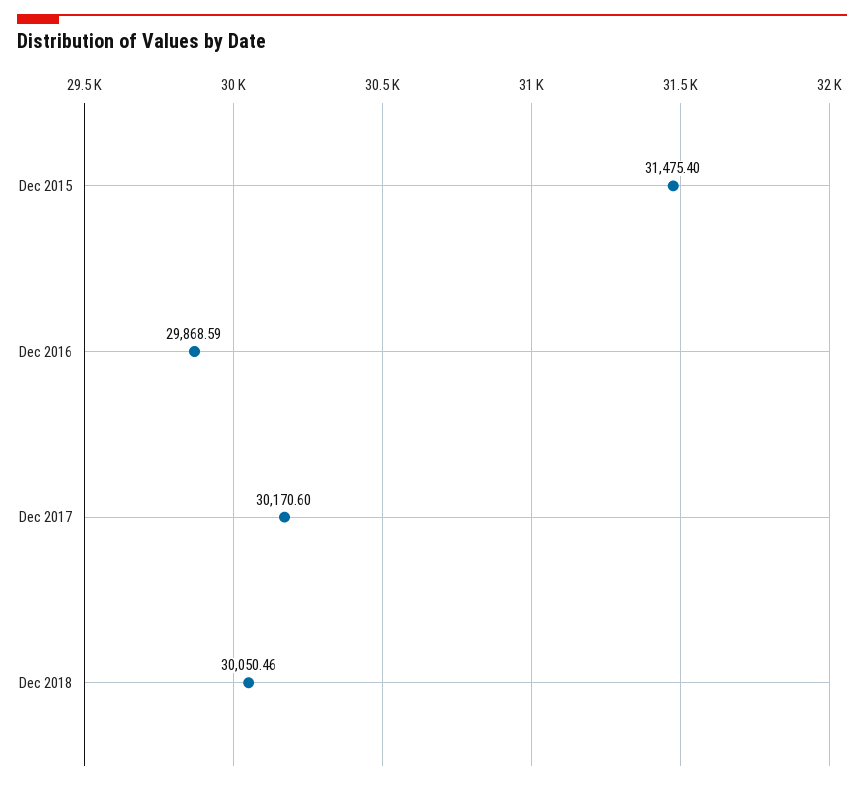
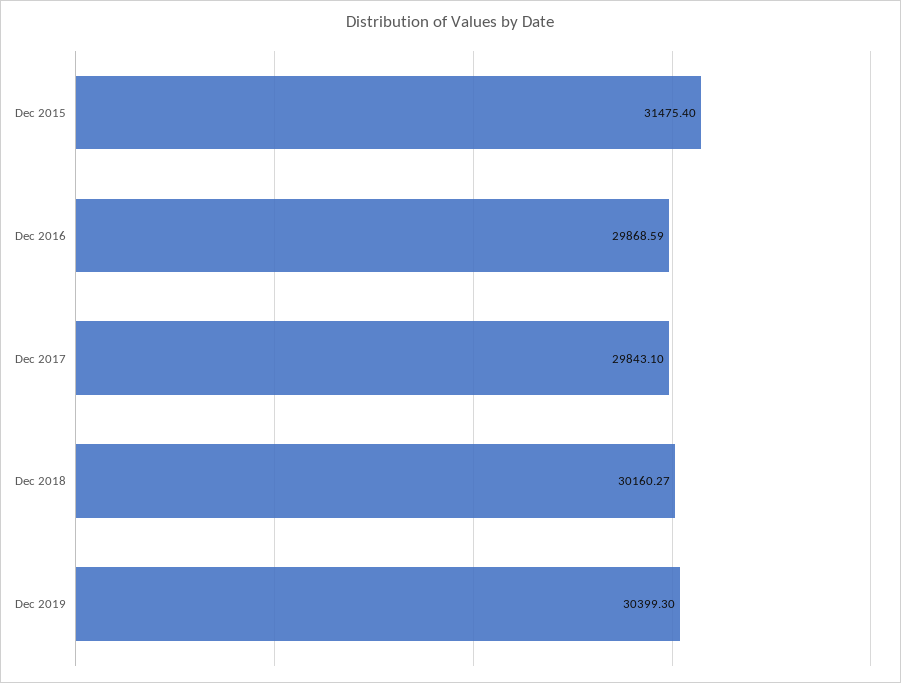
Dec 2017: 30170.6 -> 29843.1
Dec 2018: 30050.46 -> 30160.27
Dec 2019: none -> 30399.3

